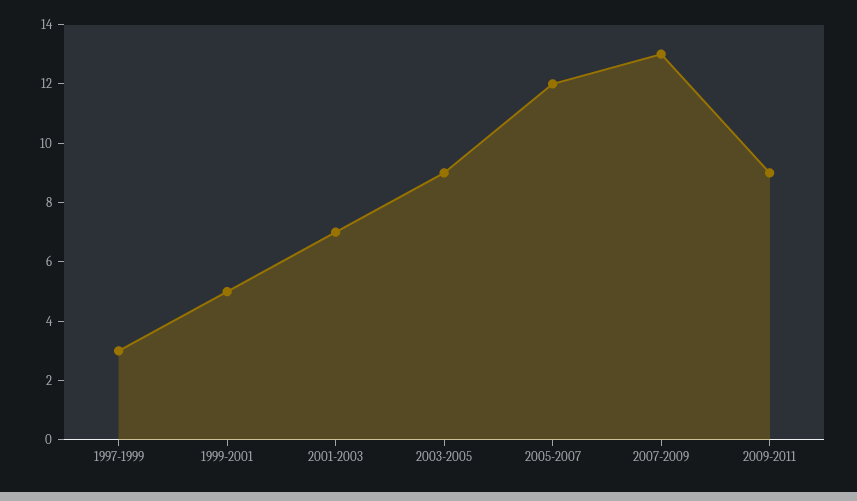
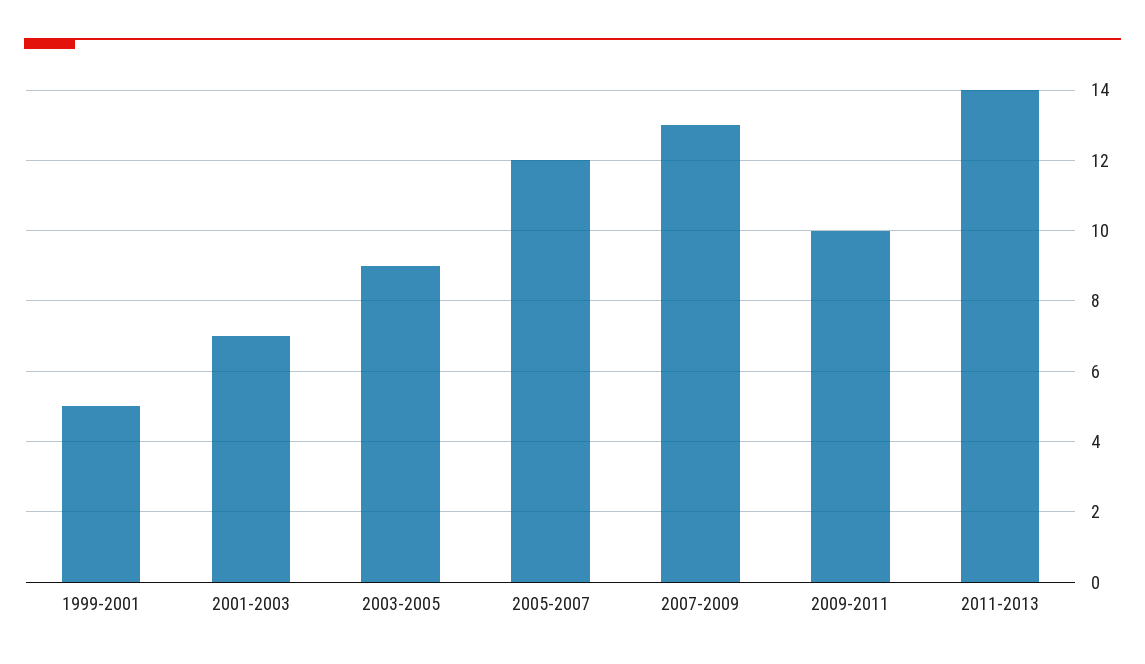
1997-1999: 3 -> none
2009-2011: 9 -> 10
2011-2013: none -> 14

